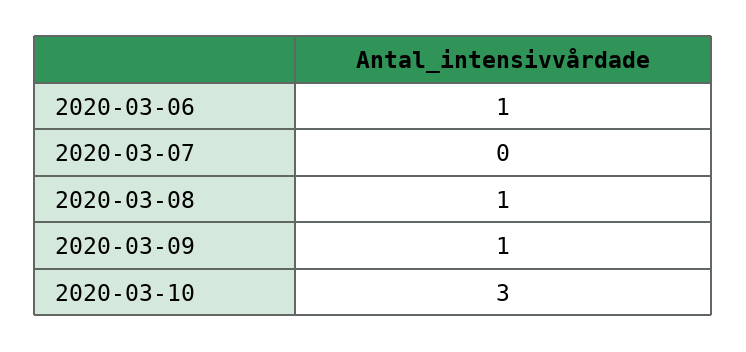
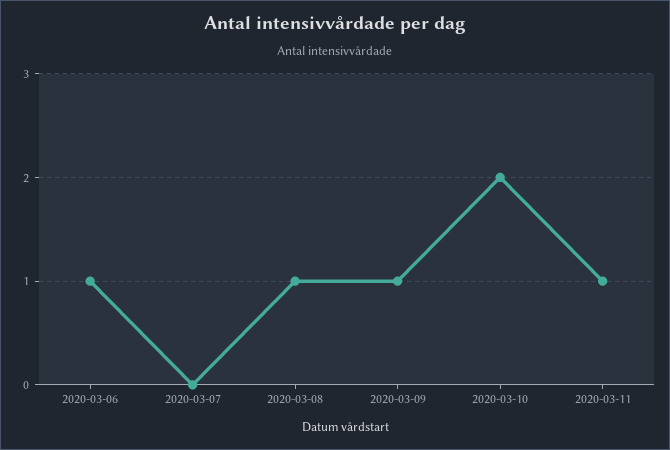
2020-03-10: 3 -> 2
2020-03-11: none -> 1

